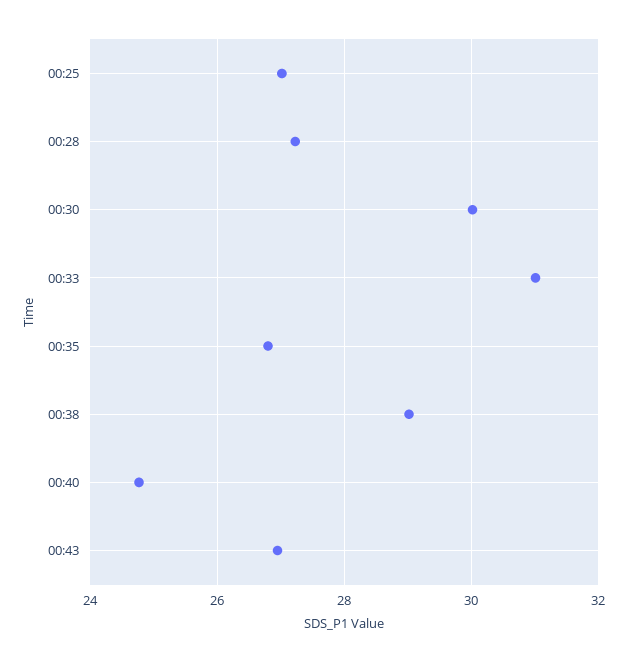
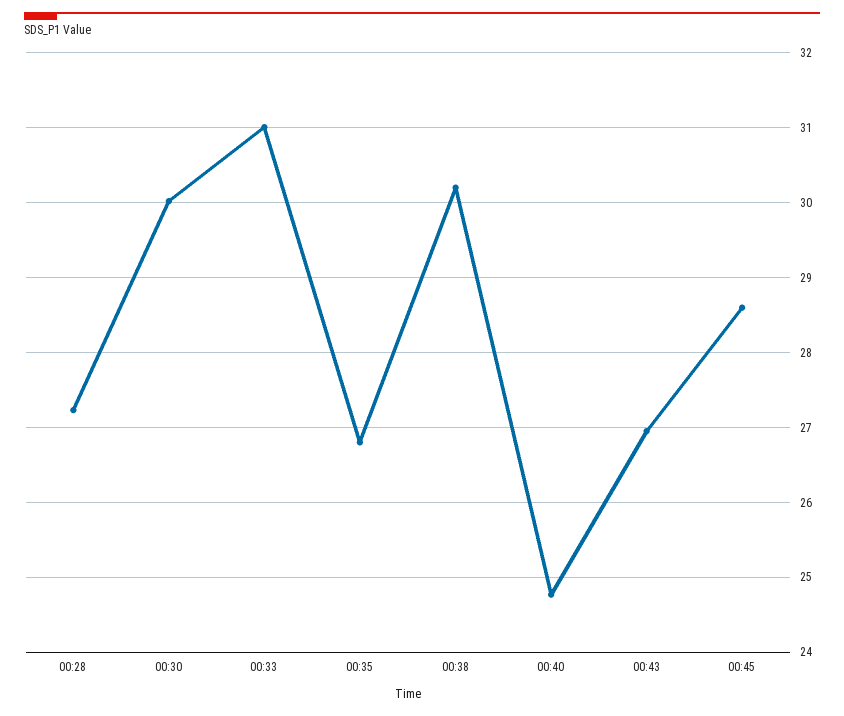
00:25: 27 -> none
00:38: 29 -> 30.2
00:45: none -> 28.6

